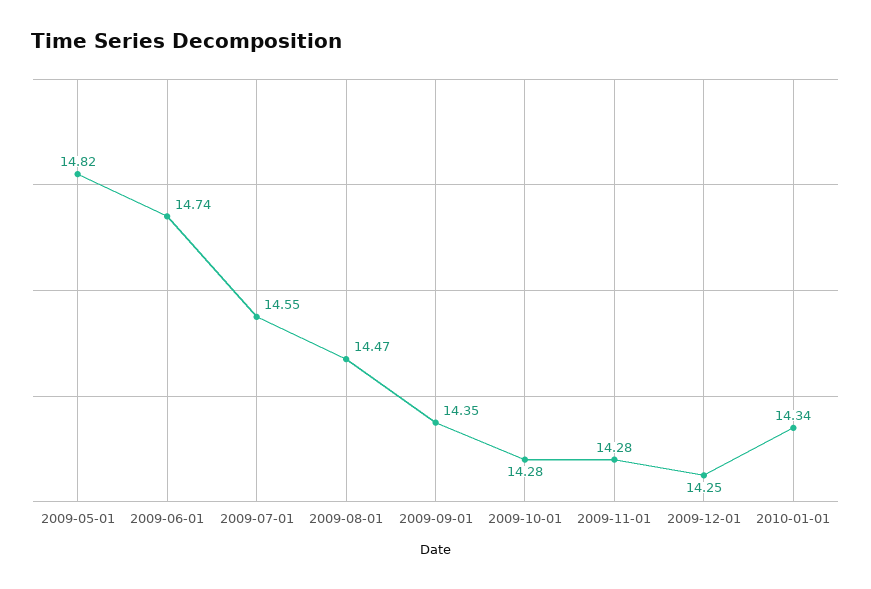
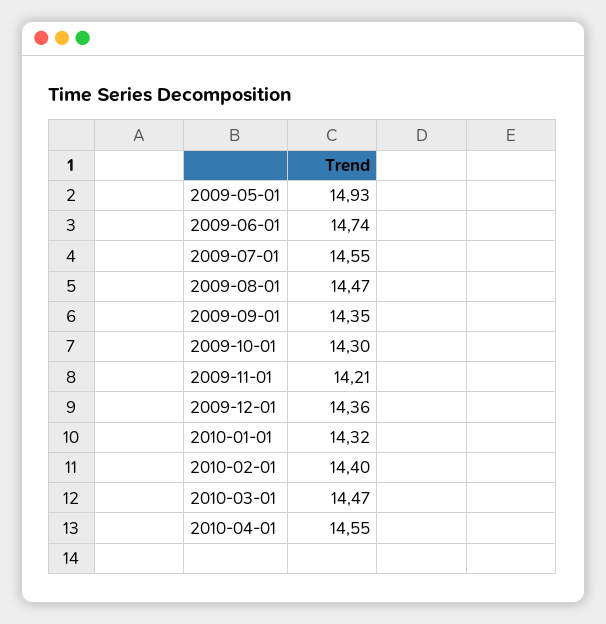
2009-05-01: 14.82 -> 14.93
2009-10-01: 14.28 -> 14.3
2009-11-01: 14.28 -> 14.21
2009-12-01: 14.25 -> 14.36
2010-01-01: 14.34 -> 14.32
2010-02-01: none -> 14.4
2010-03-01: none -> 14.47
2010-04-01: none -> 14.55

